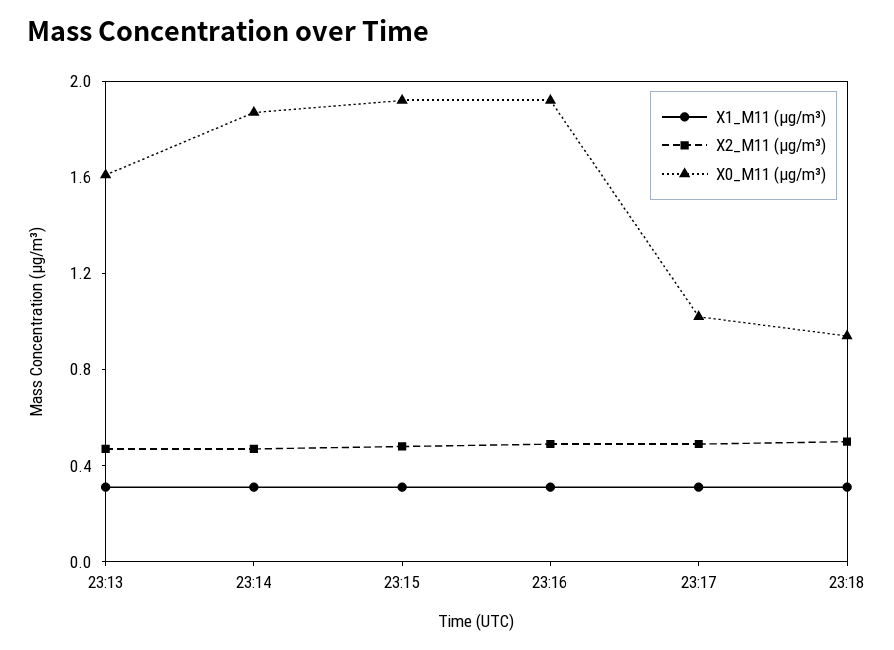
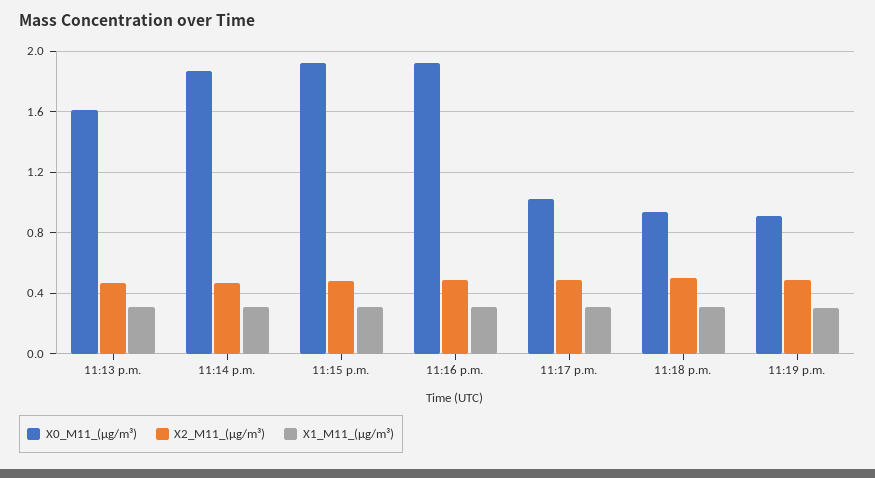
X0_M11 (μg/m³), 11:19 p.m.: none -> 0.9
X2_M11 (μg/m³), 11:19 p.m.: none -> 0.5
X1_M11 (μg/m³), 11:19 p.m.: none -> 0.3

